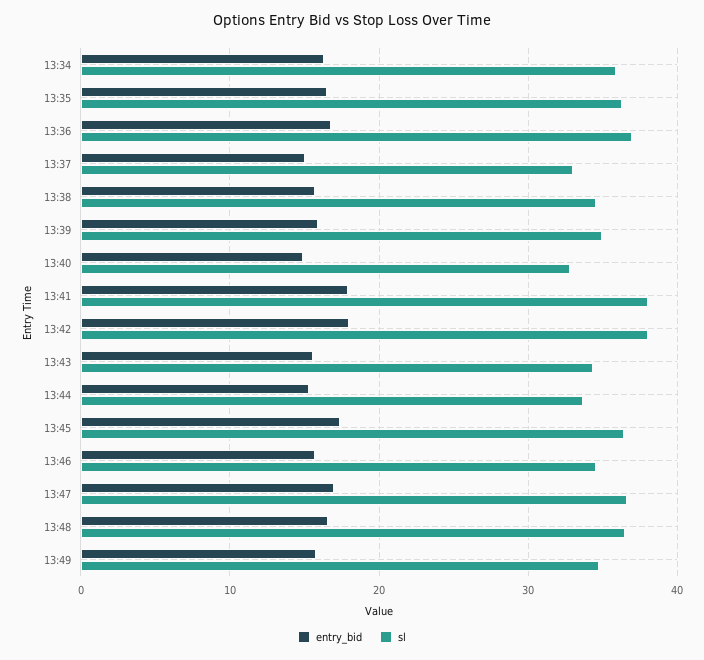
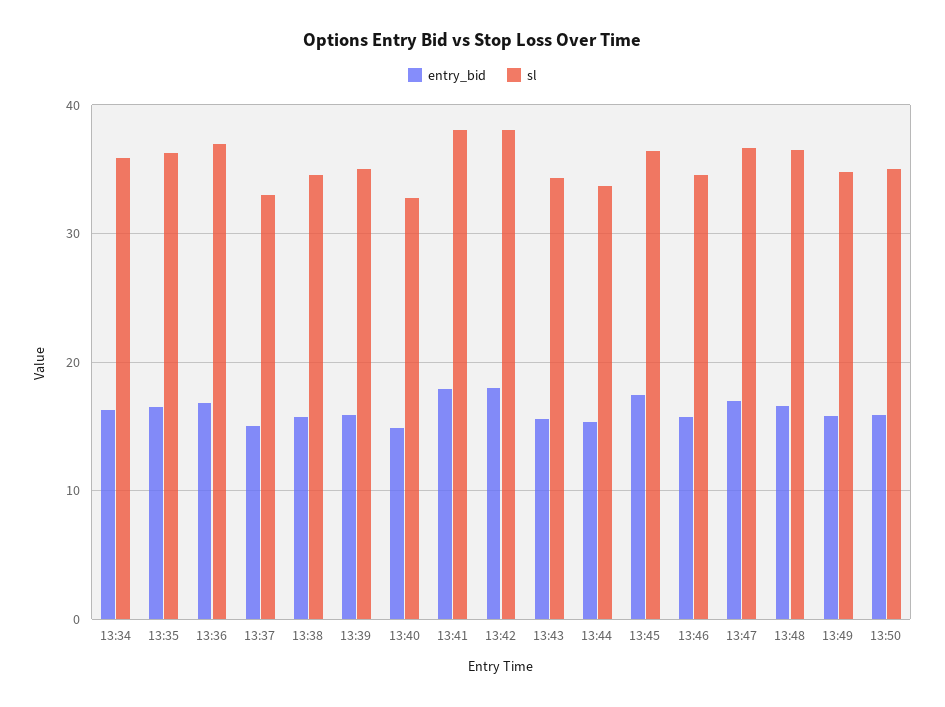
entry_bid, 13:50: none -> 16
sl, 13:50: none -> 35

